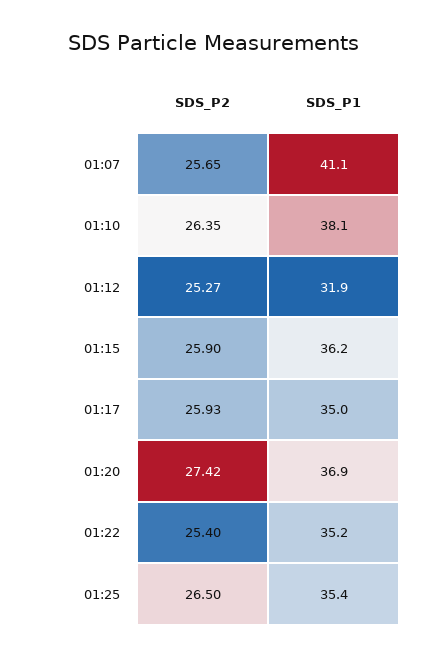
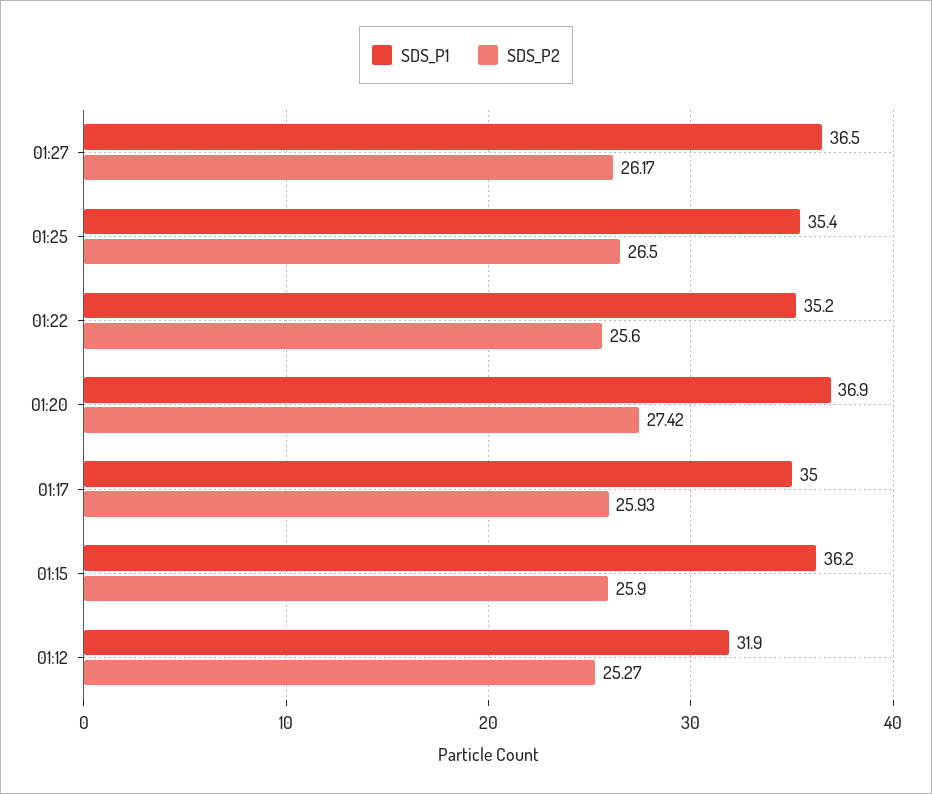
SDS_P2, 01:07: 25.65 -> none
SDS_P1, 01:07: 41.1 -> none
SDS_P2, 01:10: 26.35 -> none
SDS_P1, 01:10: 38.1 -> none
SDS_P2, 01:22: 25.4 -> 25.6
SDS_P1, 01:27: none -> 36.5
SDS_P2, 01:27: none -> 26.17

